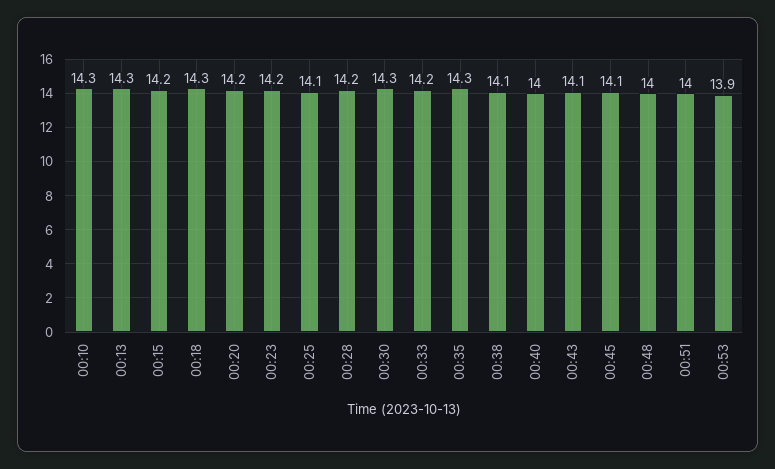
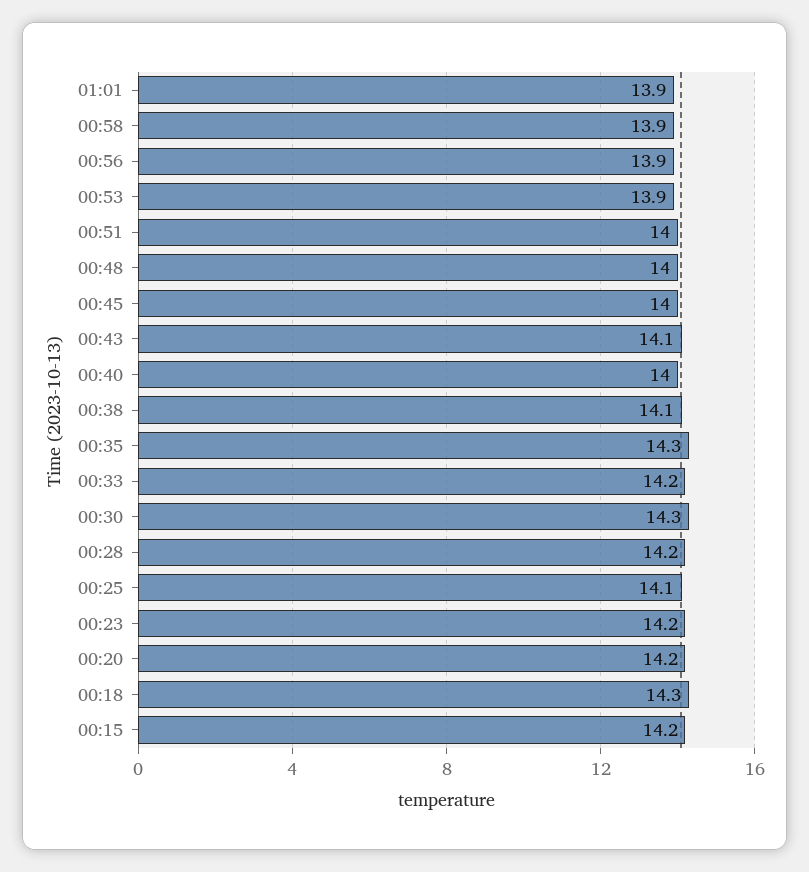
00:10: 14.3 -> none
00:13: 14.3 -> none
00:45: 14.1 -> 14
01:01: none -> 13.9
00:58: none -> 13.9
00:56: none -> 13.9

